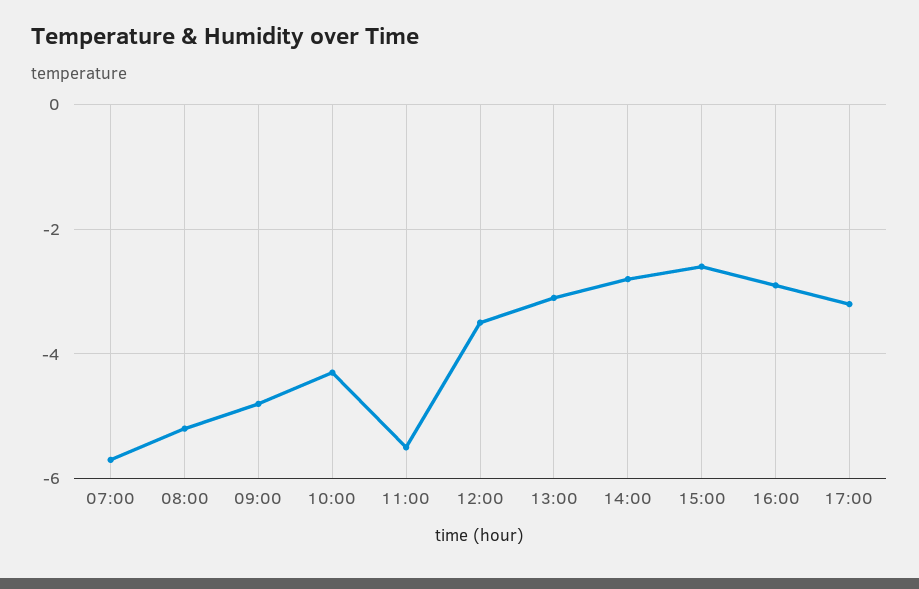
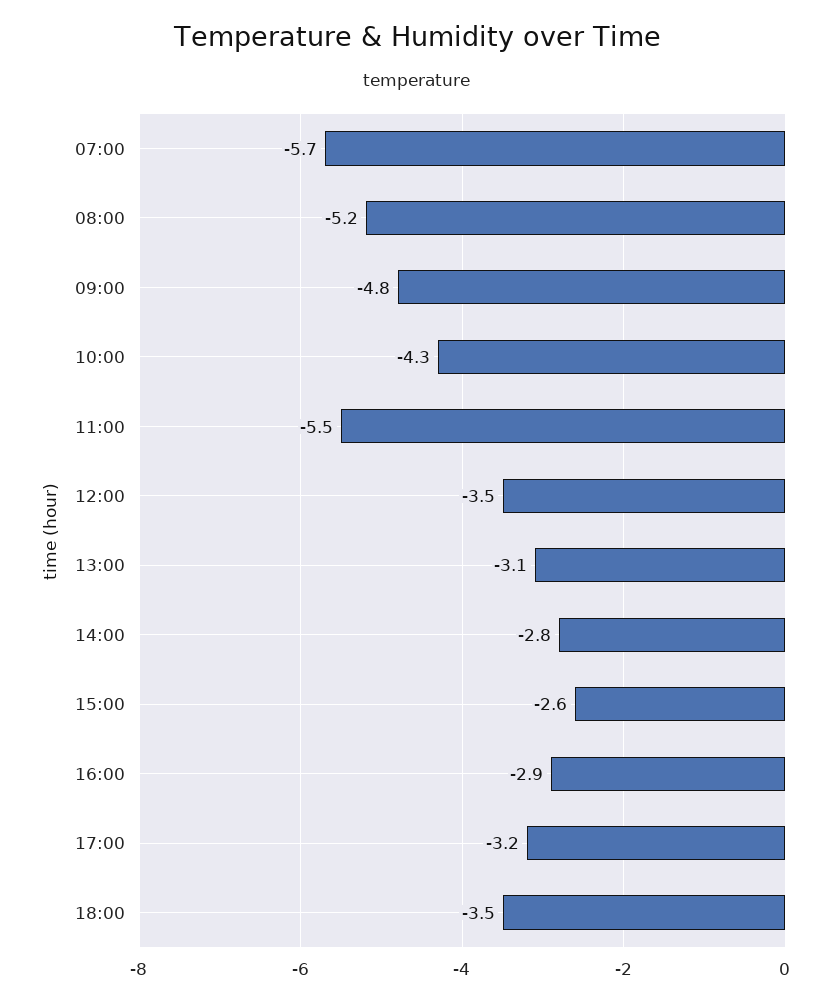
18:00: none -> -3.5

